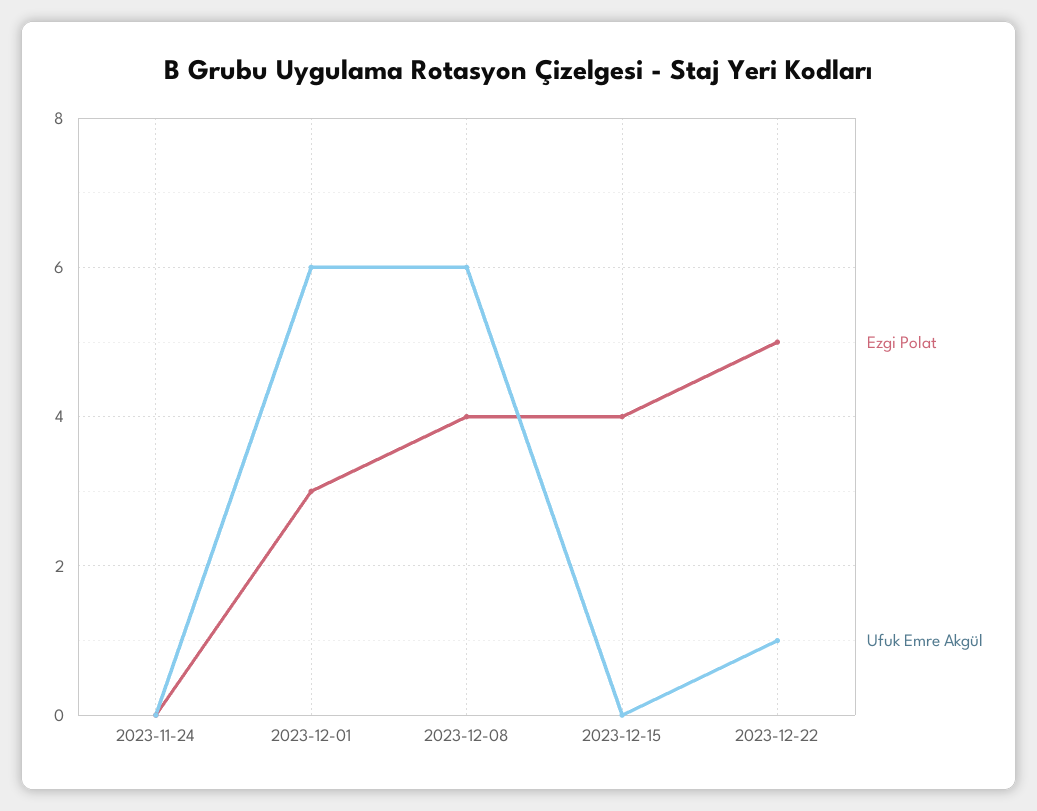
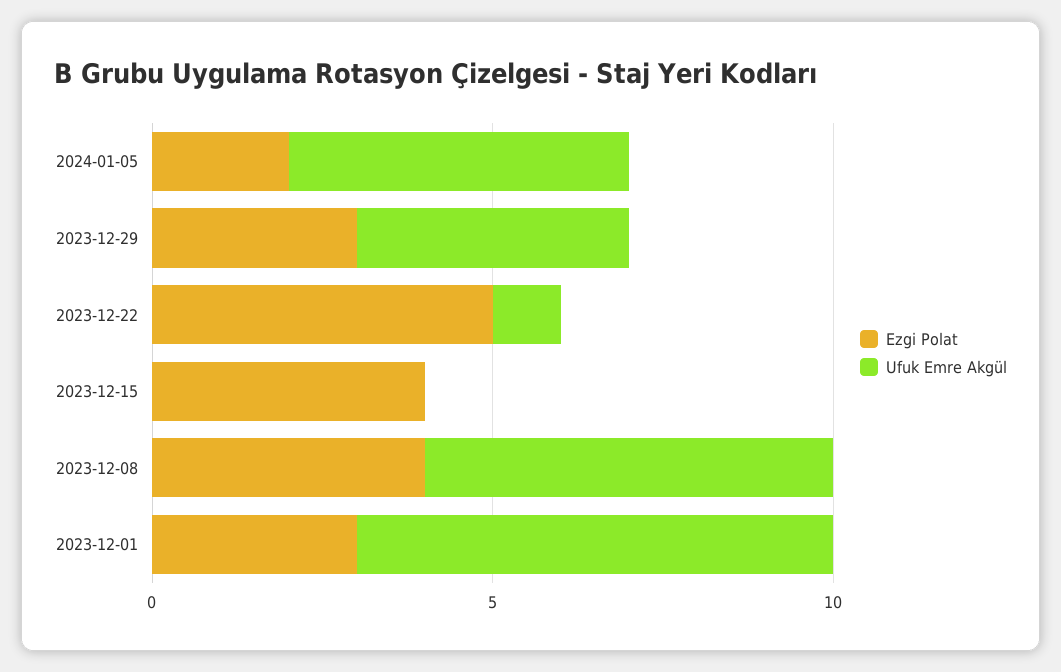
Ezgi Polat, 2023-11-24: 0 -> none
Ufuk Emre Akgül, 2023-11-24: 0 -> none
Ufuk Emre Akgül, 2023-12-01: 6 -> 7
Ezgi Polat, 2024-01-05: none -> 2
Ufuk Emre Akgül, 2024-01-05: none -> 5
Ezgi Polat, 2023-12-29: none -> 3
Ufuk Emre Akgül, 2023-12-29: none -> 4

